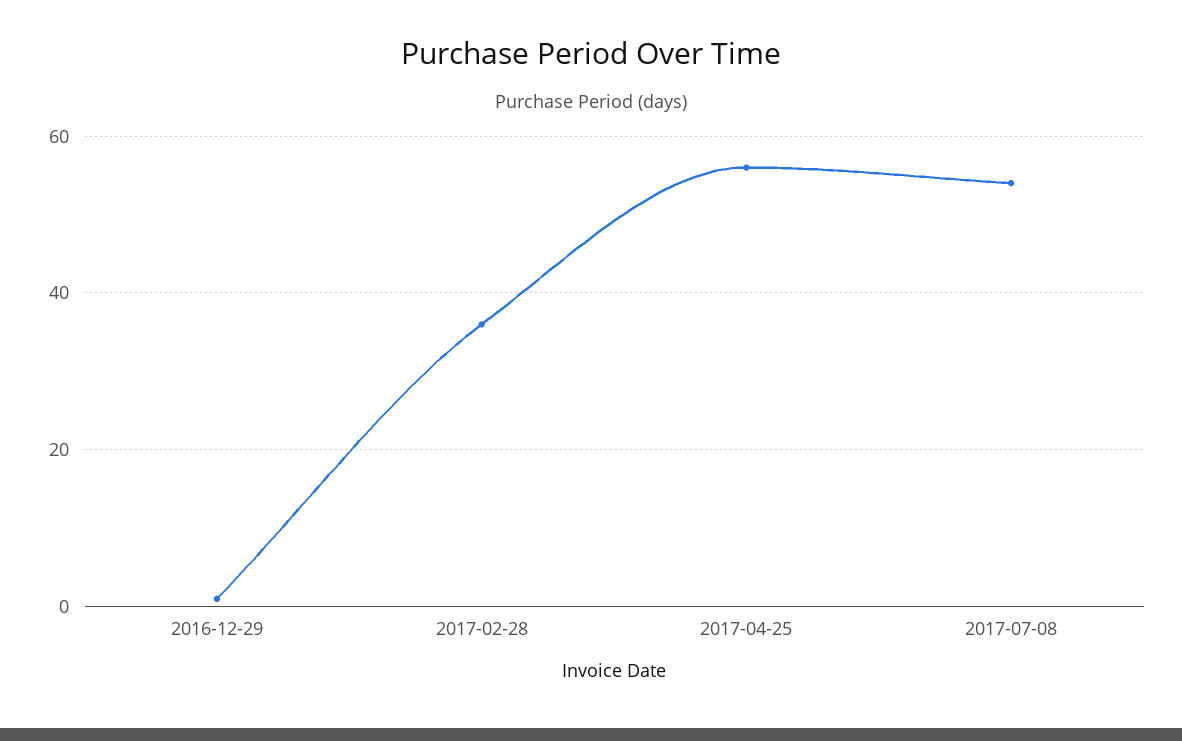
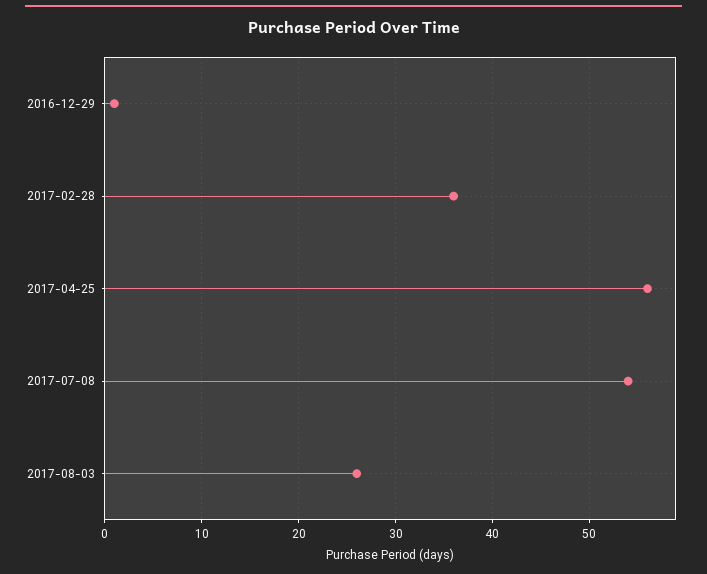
2017-08-03: none -> 26

